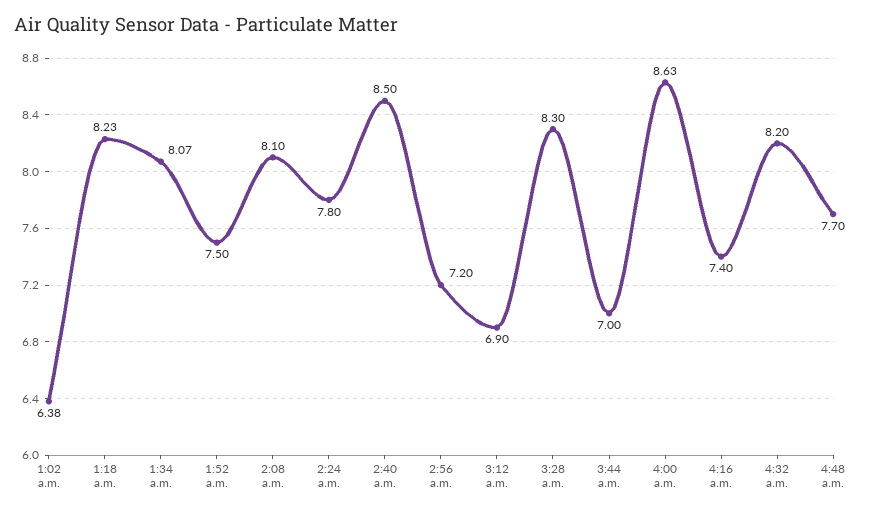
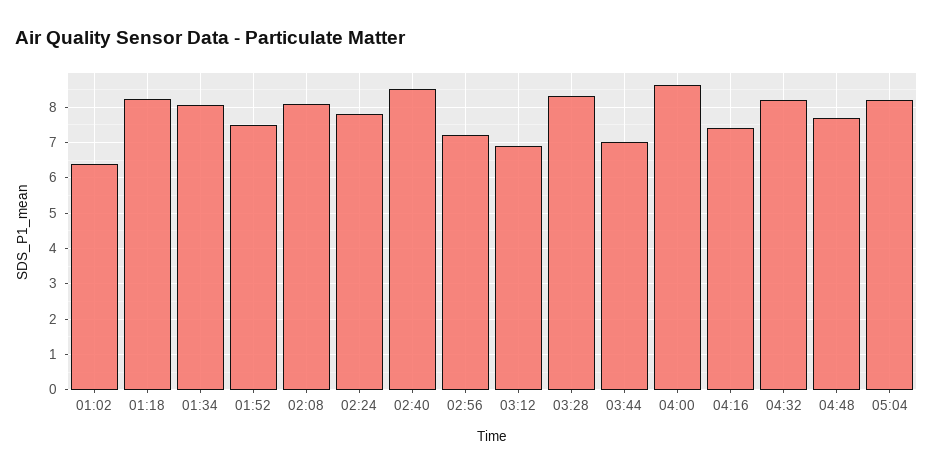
05:04: none -> 8.2

